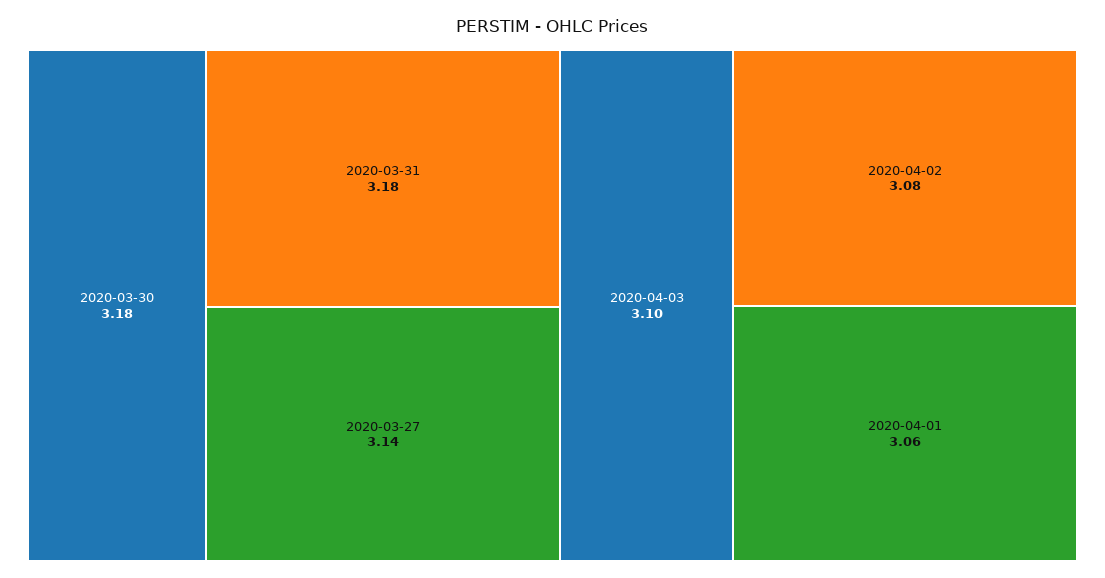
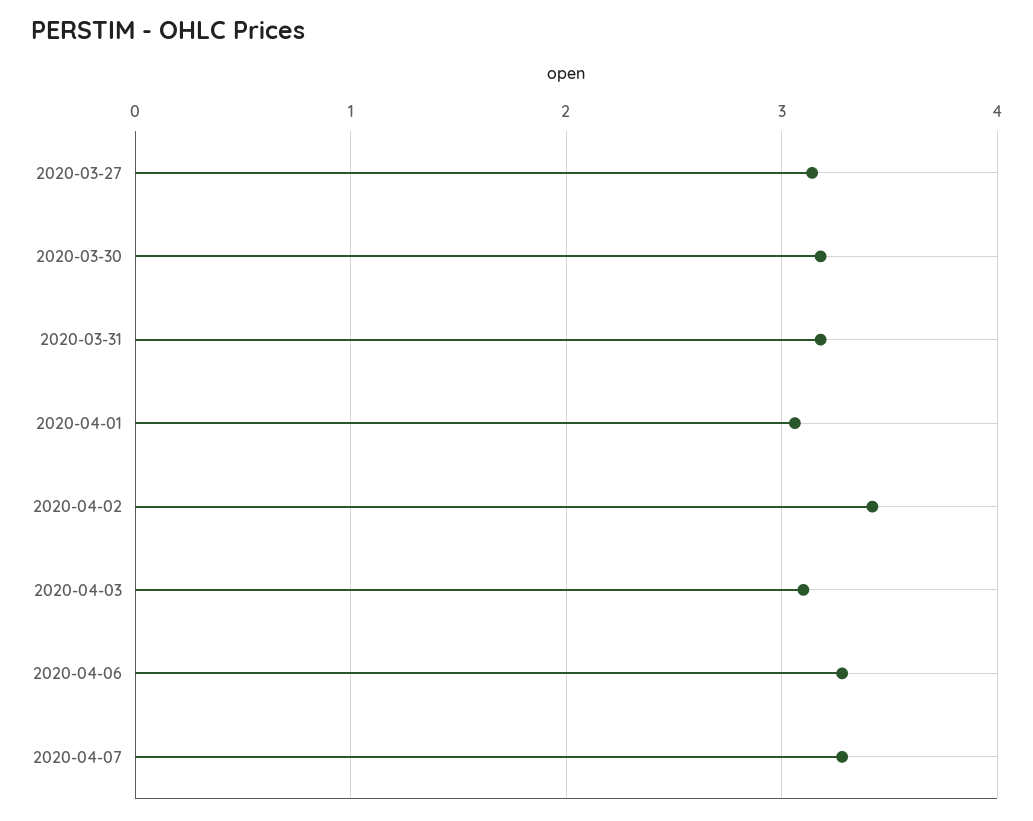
2020-04-02: 3.08 -> 3.4
2020-04-06: none -> 3.3
2020-04-07: none -> 3.3

